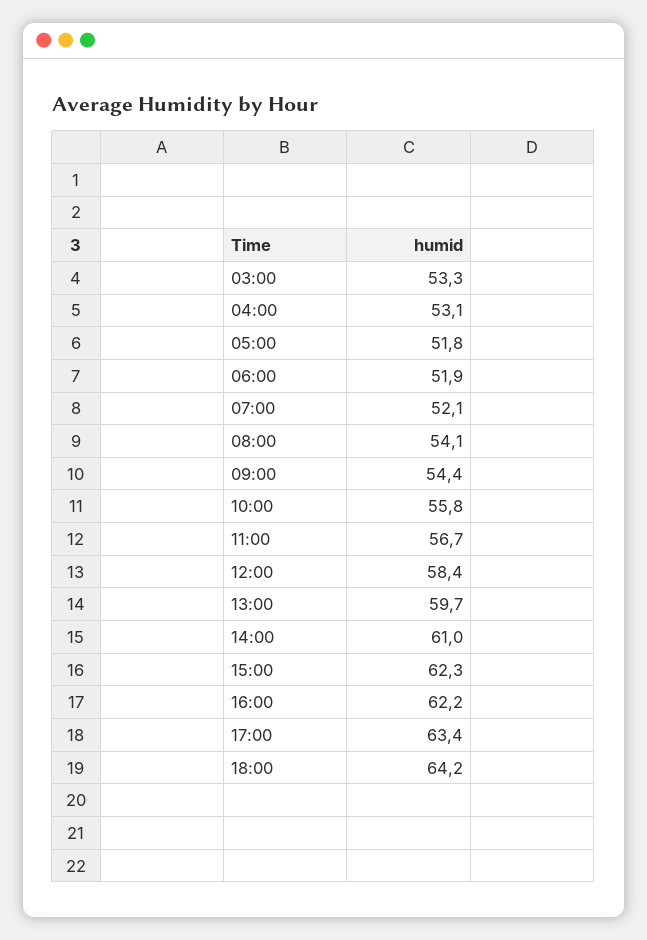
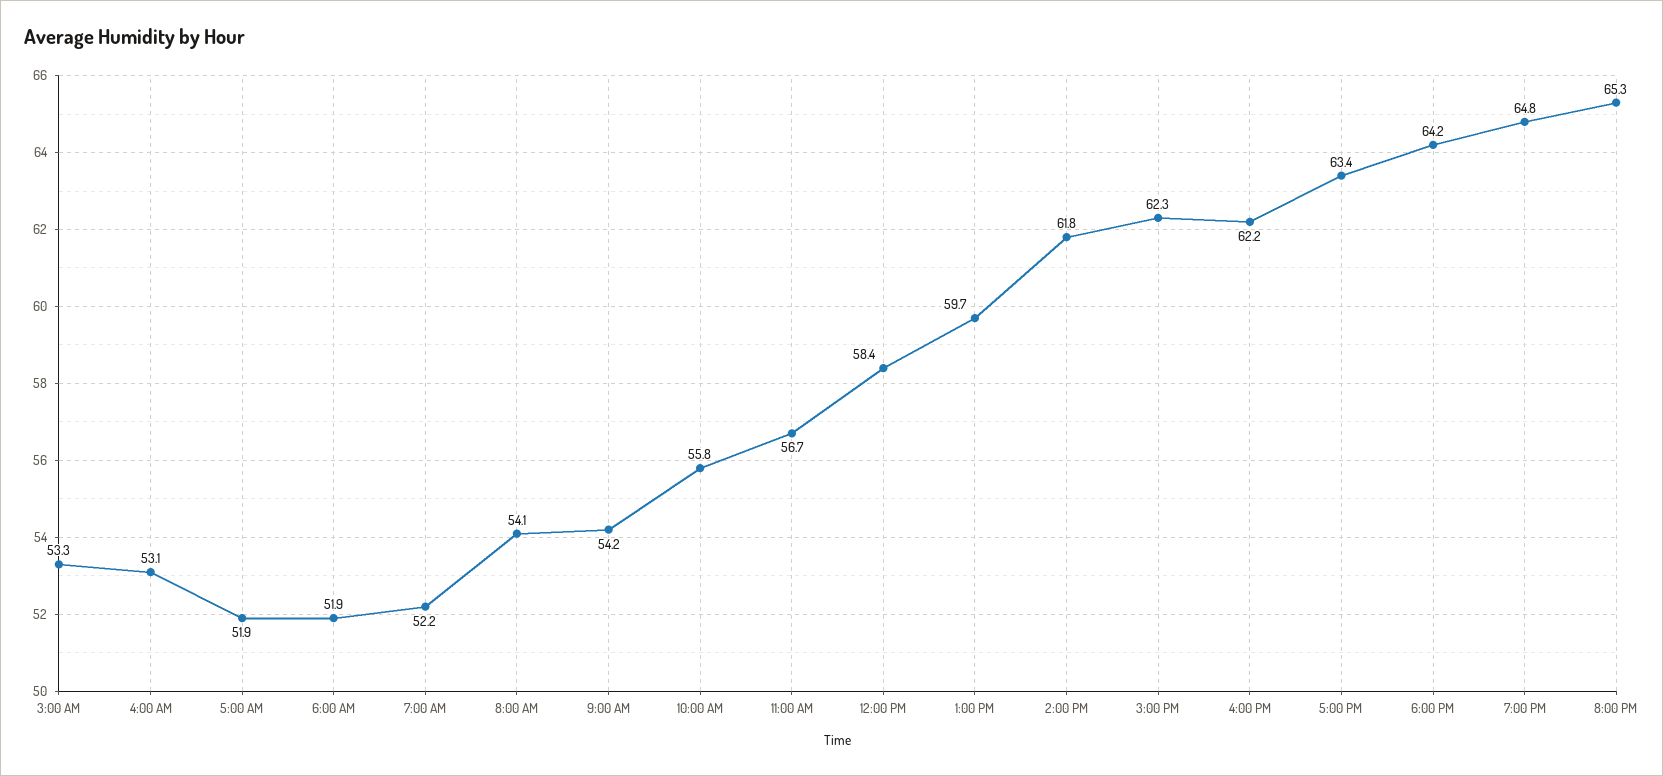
05:00: 51.8 -> 51.9
07:00: 52.1 -> 52.2
09:00: 54.4 -> 54.2
14:00: 61 -> 61.8
7:00 PM: none -> 64.8
8:00 PM: none -> 65.3

